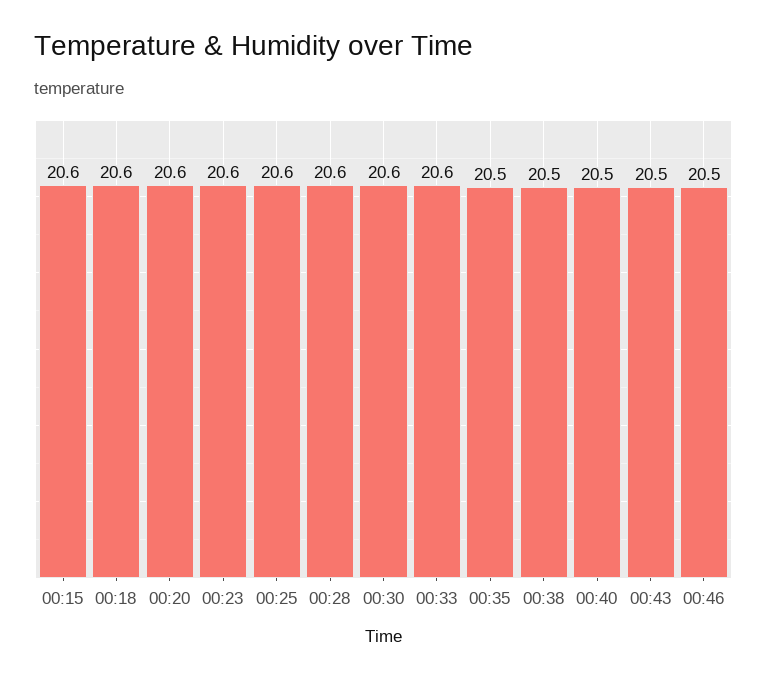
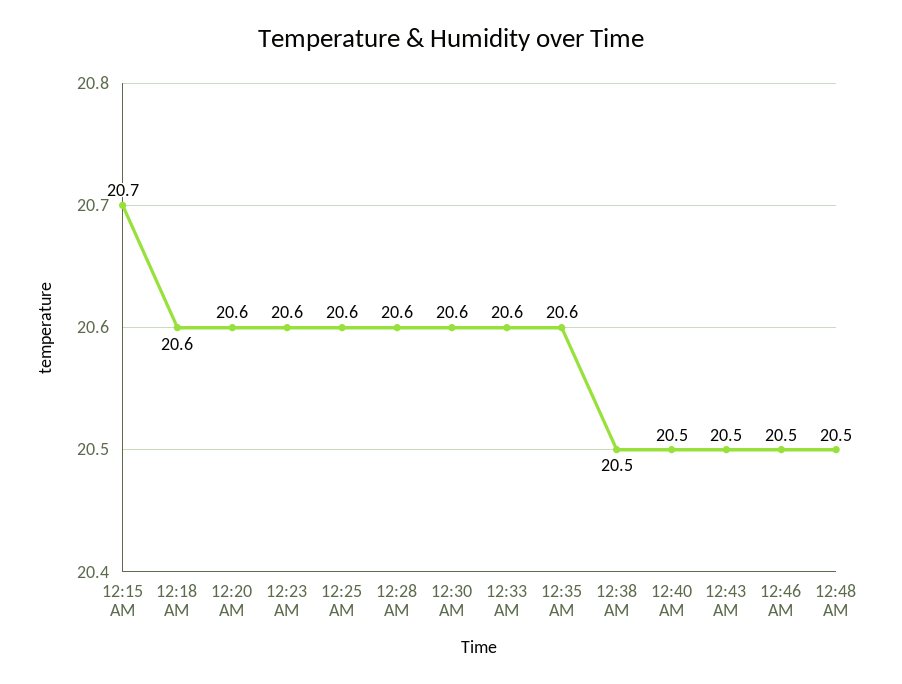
00:15: 20.6 -> 20.7
00:35: 20.5 -> 20.6
12:48 AM: none -> 20.5

